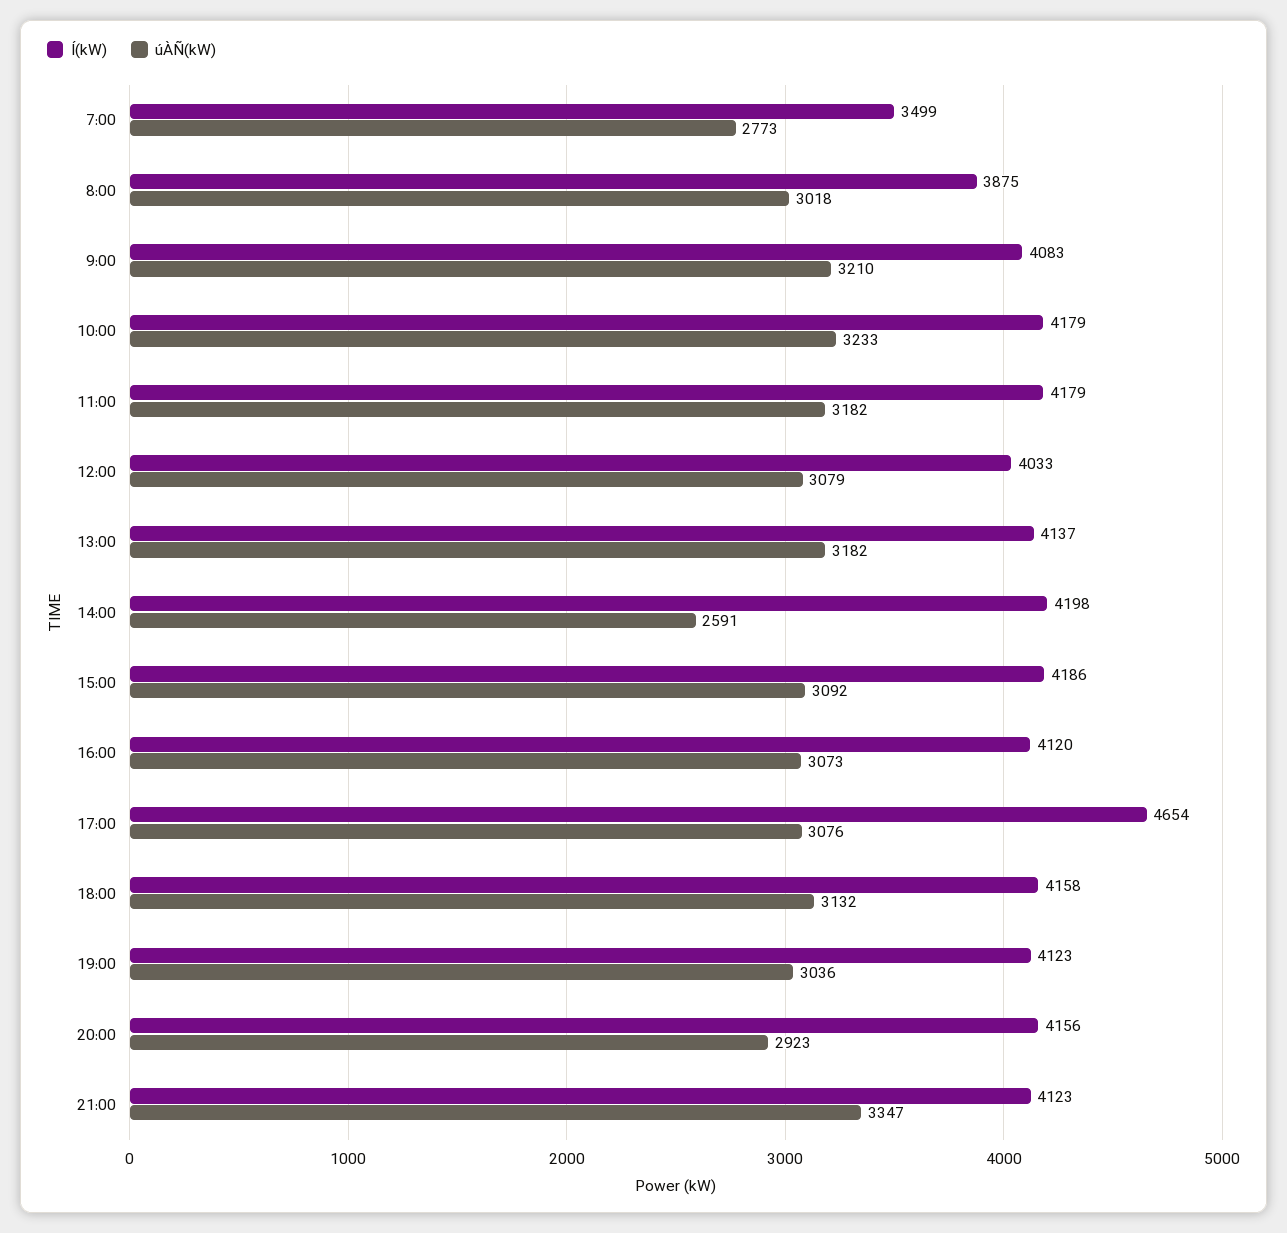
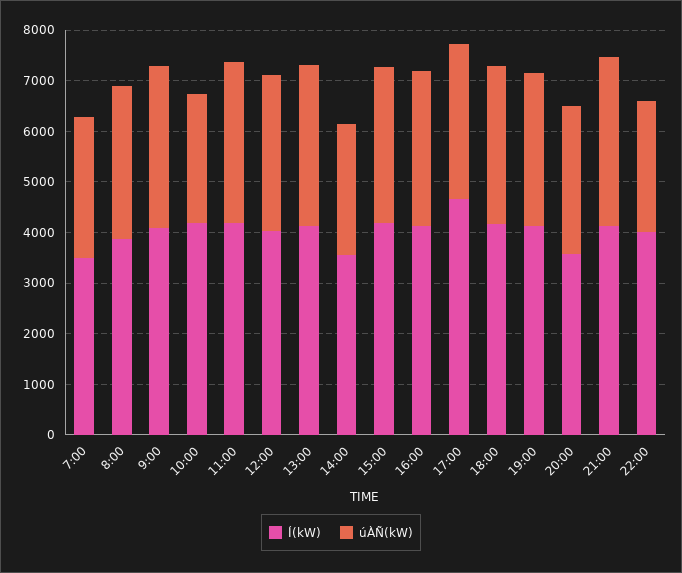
úÀÑ(kW), 10:00: 3233 -> 2600
Í(kW), 14:00: 4198 -> 3600
Í(kW), 20:00: 4156 -> 3600
Í(kW), 22:00: none -> 4000
úÀÑ(kW), 22:00: none -> 2600

